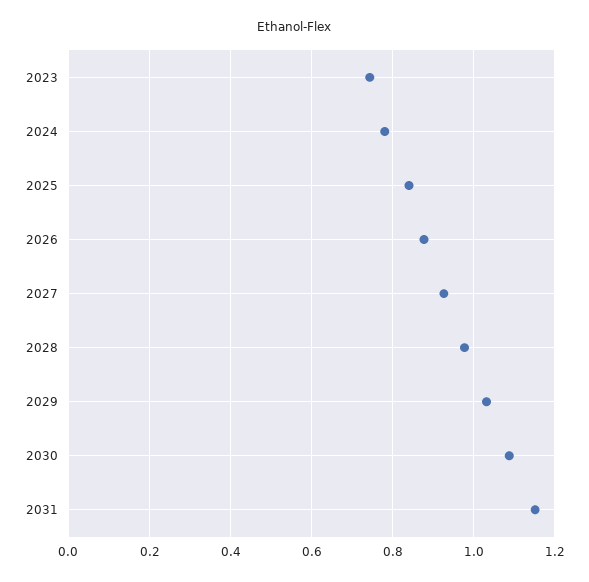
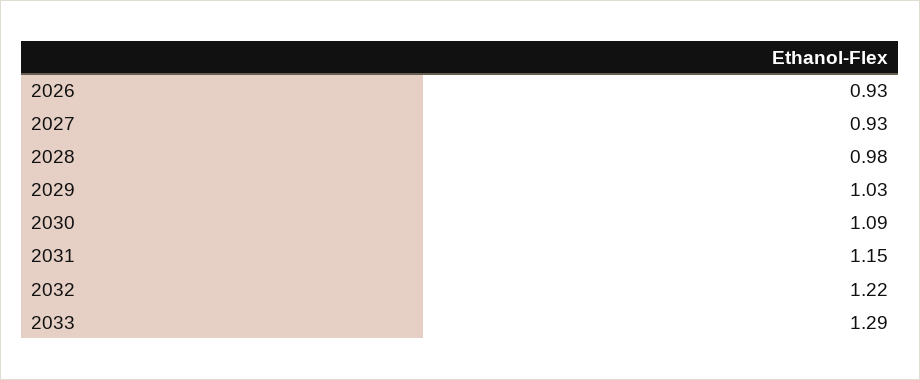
2023: 0.74 -> none
2024: 0.78 -> none
2025: 0.84 -> none
2026: 0.88 -> 0.93
2032: none -> 1.22
2033: none -> 1.29

